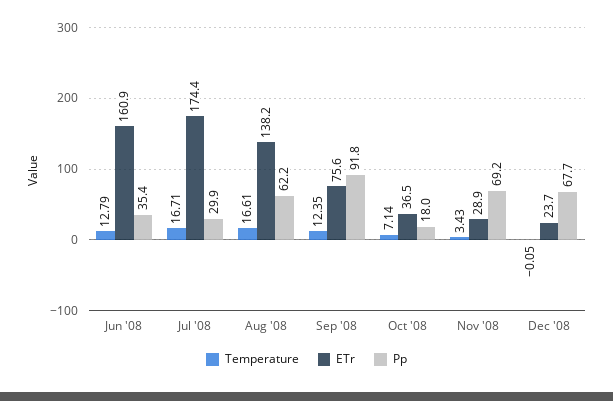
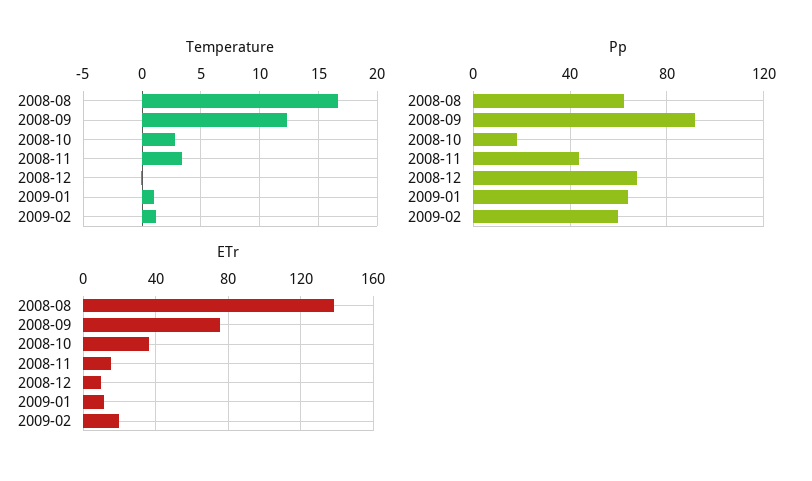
Temperature, Jun '08: 12.79 -> none
ETr, Jun '08: 160.9 -> none
Pp, Jun '08: 35.4 -> none
Temperature, Jul '08: 16.71 -> none
ETr, Jul '08: 174.4 -> none
Pp, Jul '08: 29.9 -> none
Temperature, Oct '08: 7.14 -> 3
ETr, Nov '08: 28.9 -> 15
Pp, Nov '08: 69.2 -> 45
ETr, Dec '08: 23.7 -> 10
Temperature, 2009-01: none -> 1
Temperature, 2009-02: none -> 1
Pp, 2009-01: none -> 65
Pp, 2009-02: none -> 60
ETr, 2009-01: none -> 10
ETr, 2009-02: none -> 20

